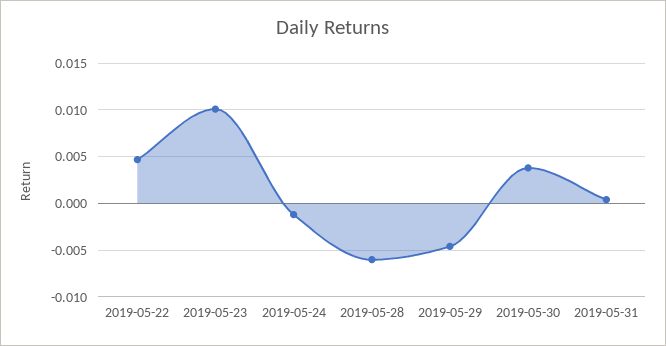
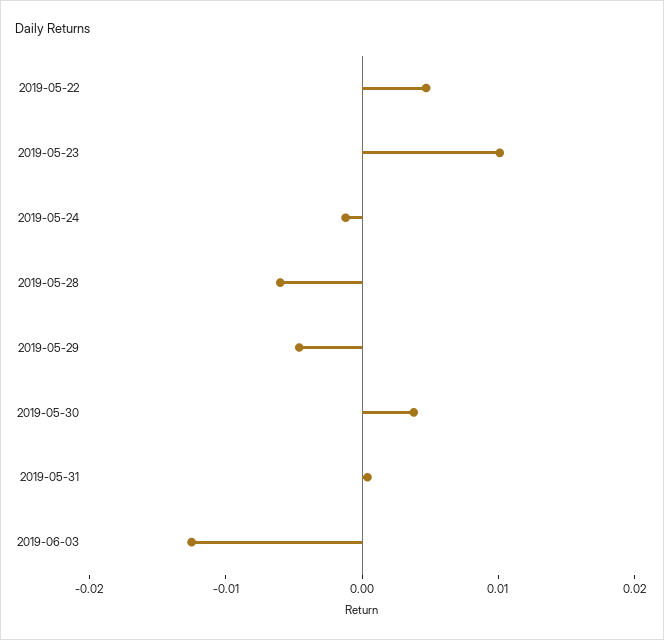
2019-06-03: none -> -0.012

